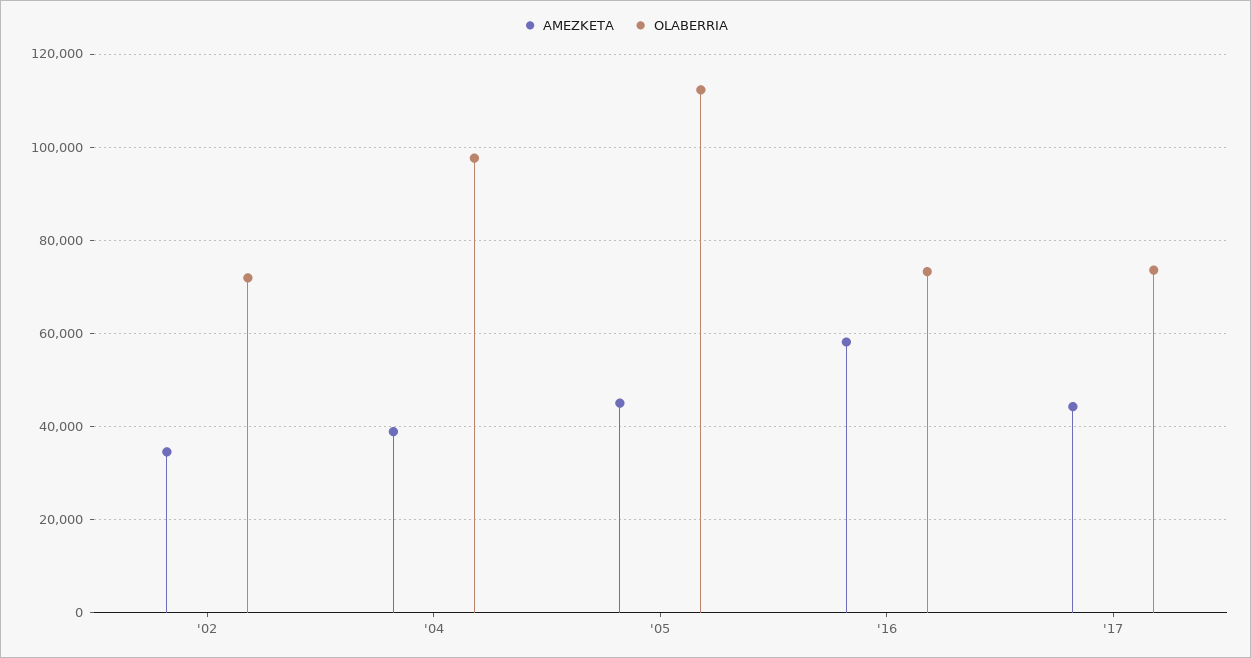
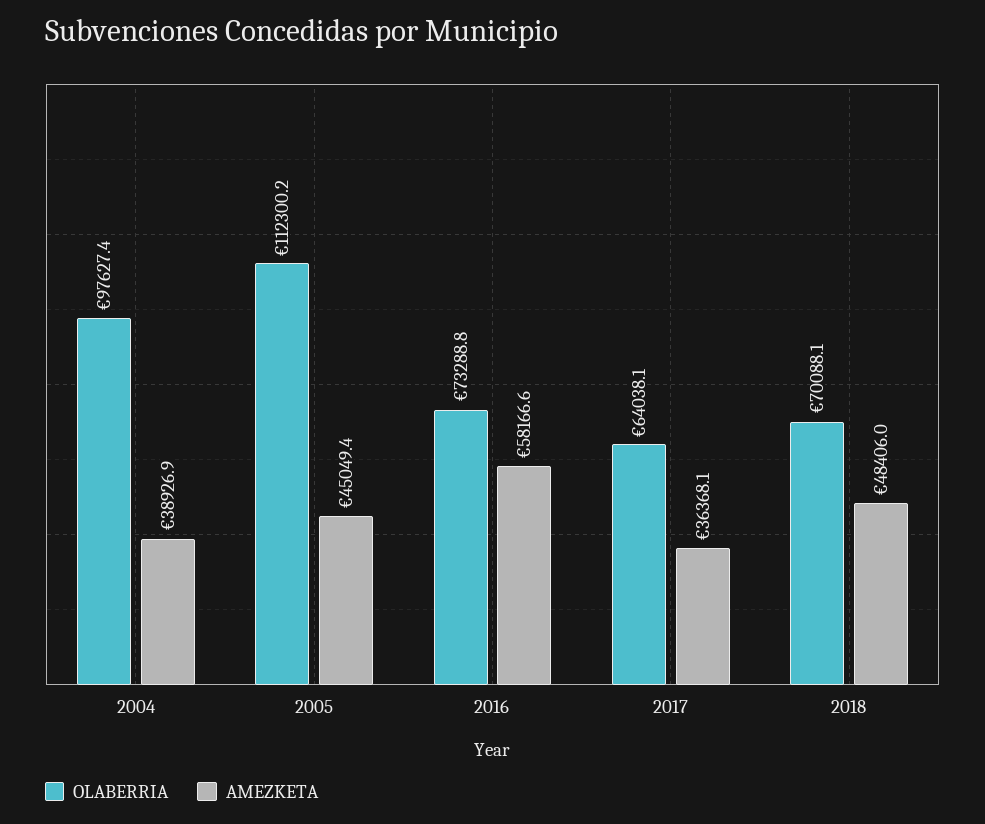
AMEZKETA, '02: 34000 -> none
OLABERRIA, '02: 72000 -> none
AMEZKETA, '17: 44000 -> 36368.1
OLABERRIA, '17: 74000 -> 64038.1
OLABERRIA, 2018: none -> 70088.1
AMEZKETA, 2018: none -> 48406

